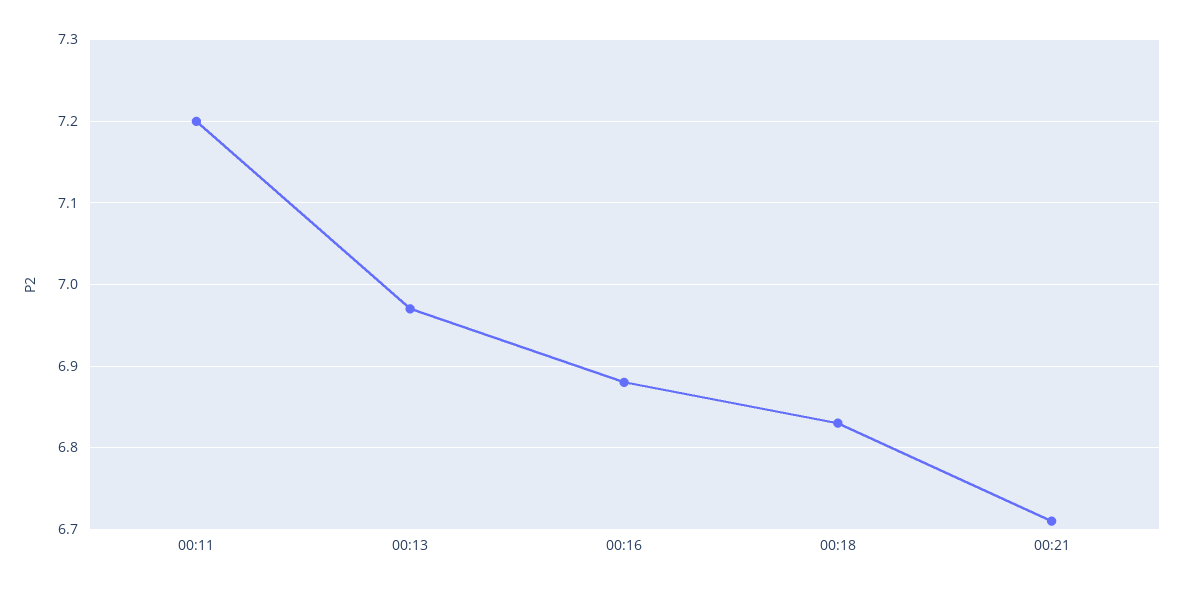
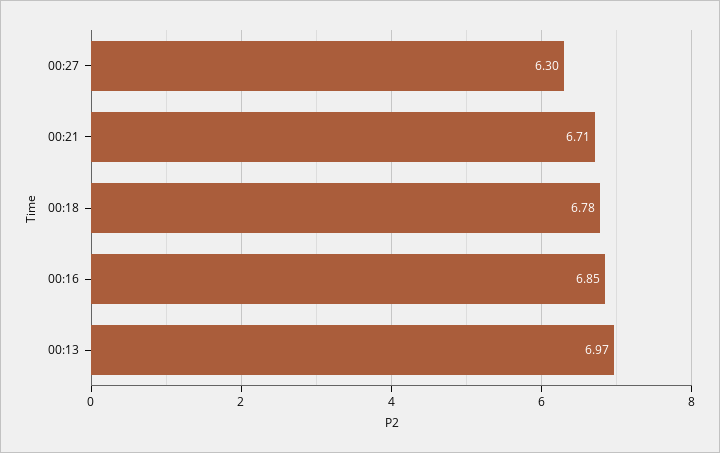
00:11: 7.2 -> none
00:16: 6.88 -> 6.85
00:18: 6.83 -> 6.78
00:27: none -> 6.3

